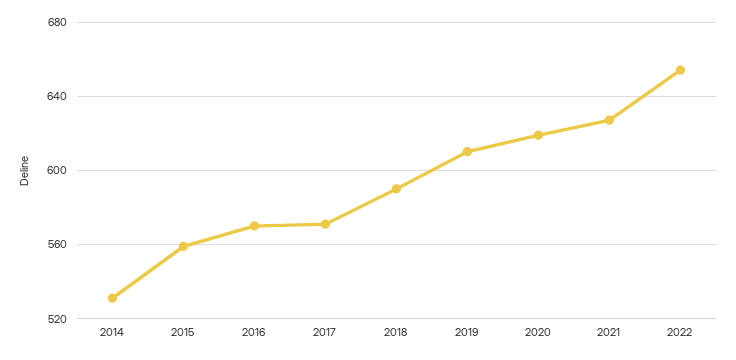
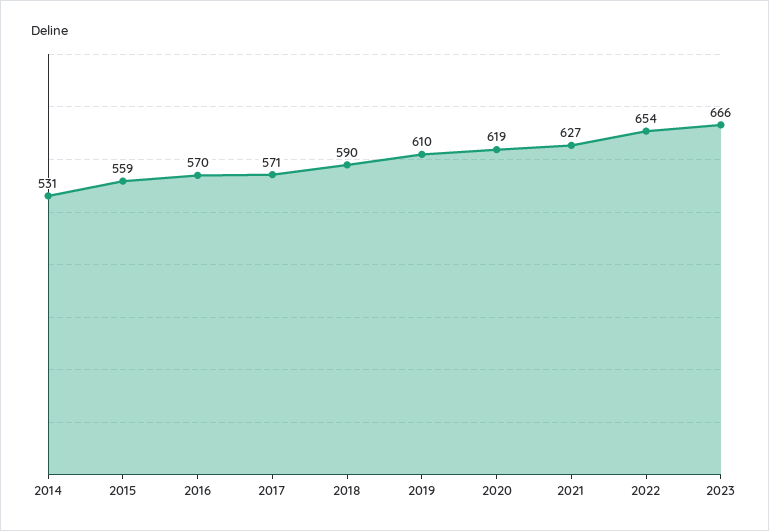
2023: none -> 666

